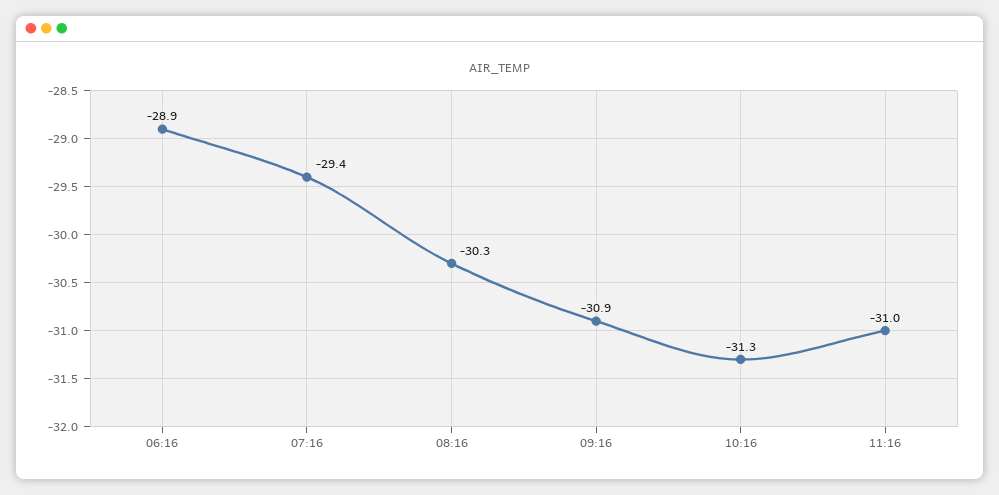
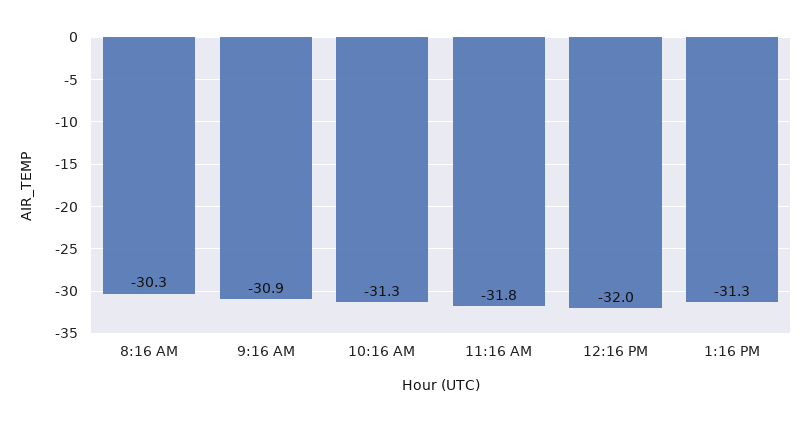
06:16: -28.9 -> none
07:16: -29.4 -> none
11:16: -31 -> -31.8
12:16 PM: none -> -32
1:16 PM: none -> -31.3

